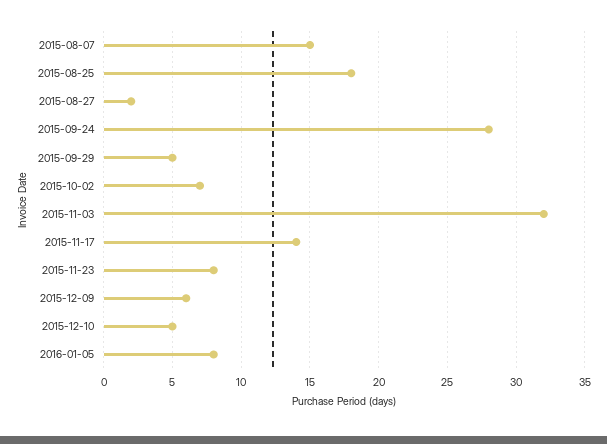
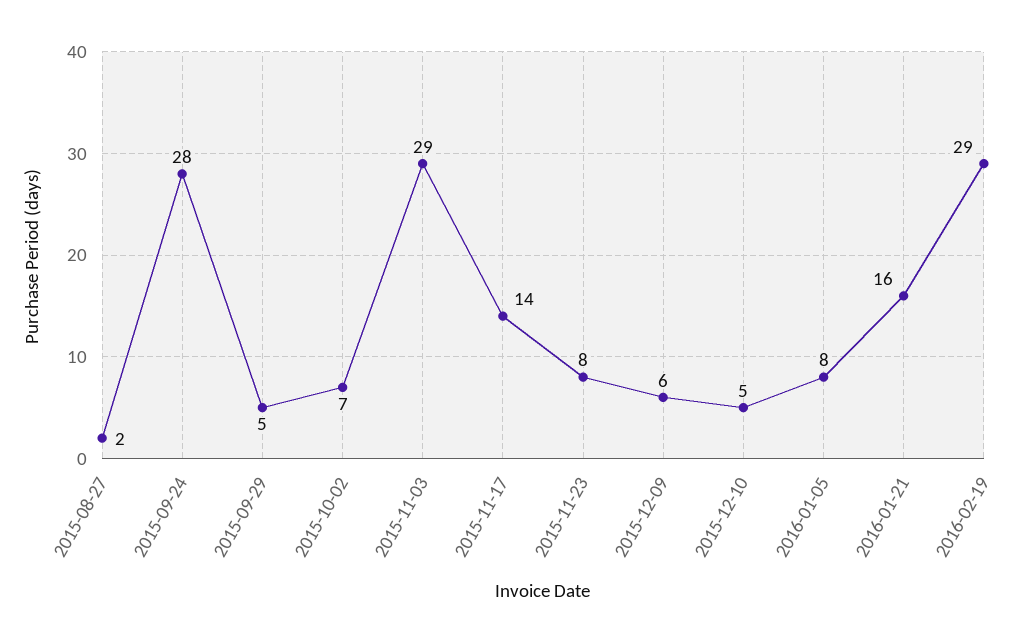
2015-08-07: 15 -> none
2015-08-25: 18 -> none
2015-11-03: 32 -> 29
2016-01-21: none -> 16
2016-02-19: none -> 29

